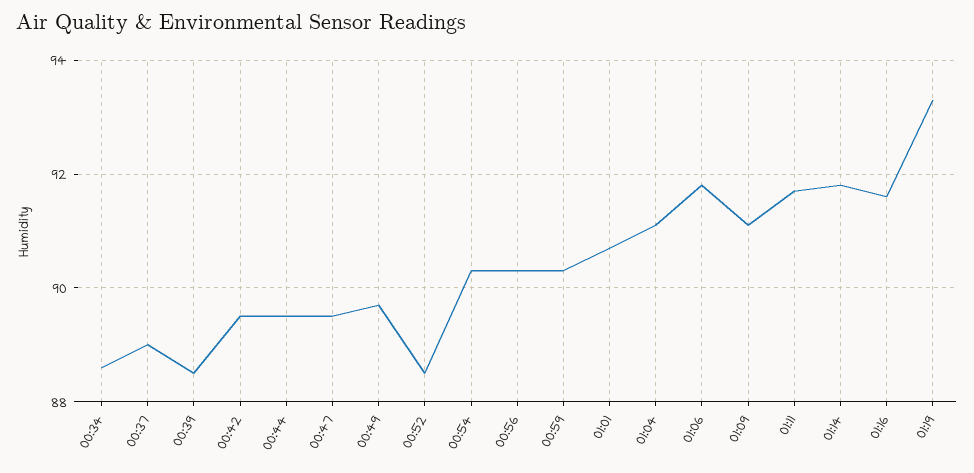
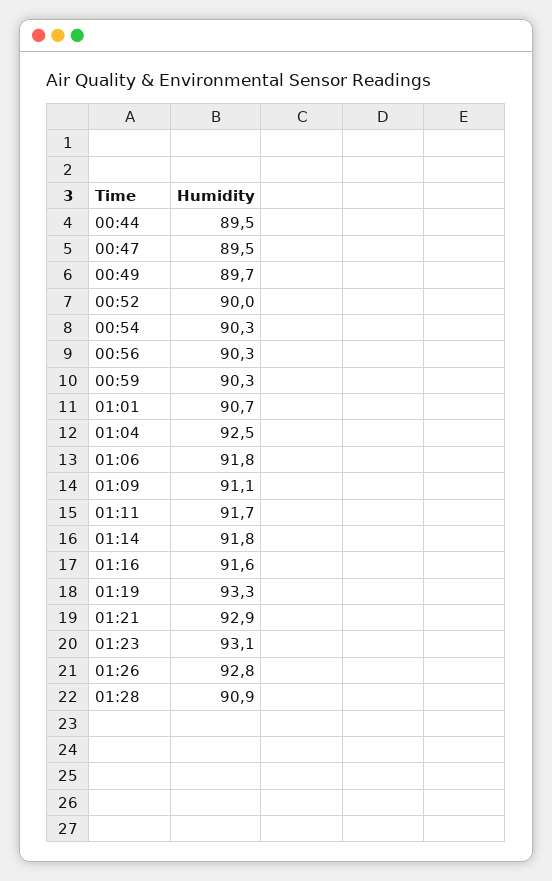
00:34: 88.5 -> none
00:37: 89 -> none
00:39: 88.5 -> none
00:42: 89.5 -> none
00:52: 88.5 -> 90
01:04: 91 -> 92.5
01:21: none -> 92.9
01:23: none -> 93.1
01:26: none -> 92.8
01:28: none -> 90.9

